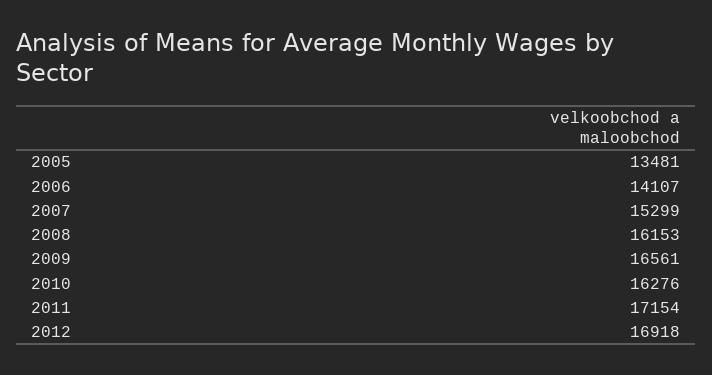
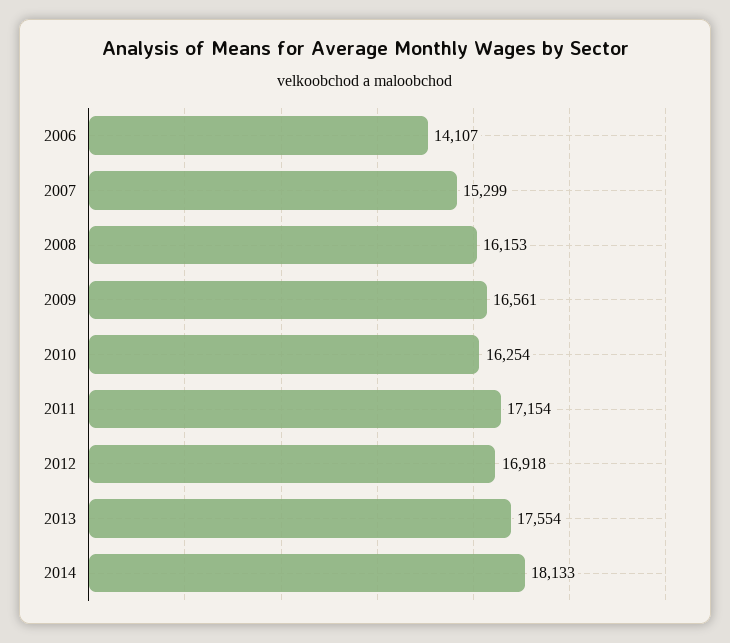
2005: 13481 -> none
2010: 16276 -> 16254
2013: none -> 17554
2014: none -> 18133

